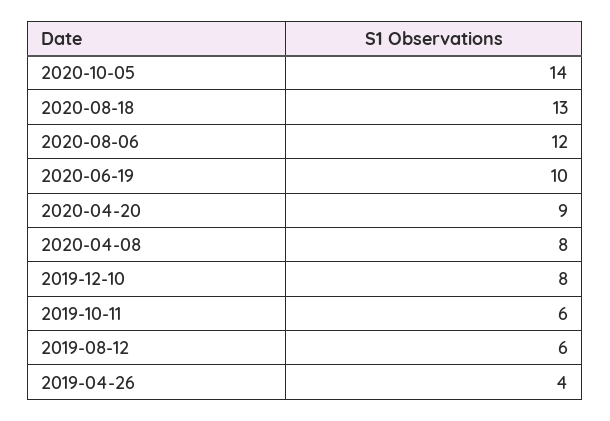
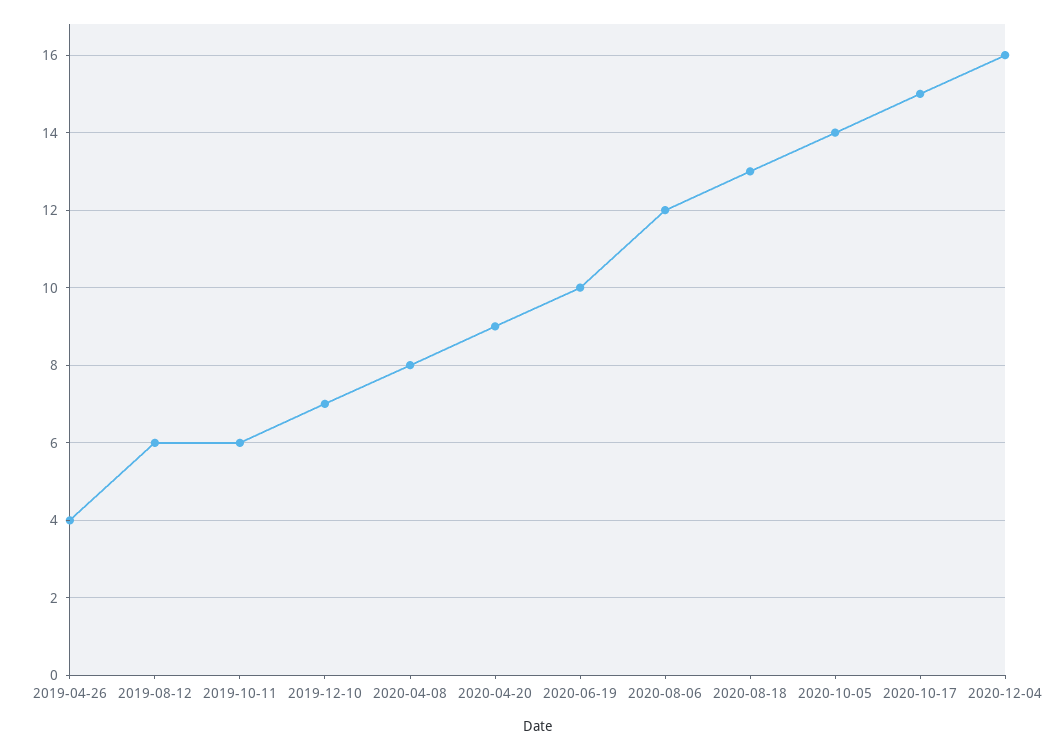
2019-12-10: 8 -> 7
2020-10-17: none -> 15
2020-12-04: none -> 16

